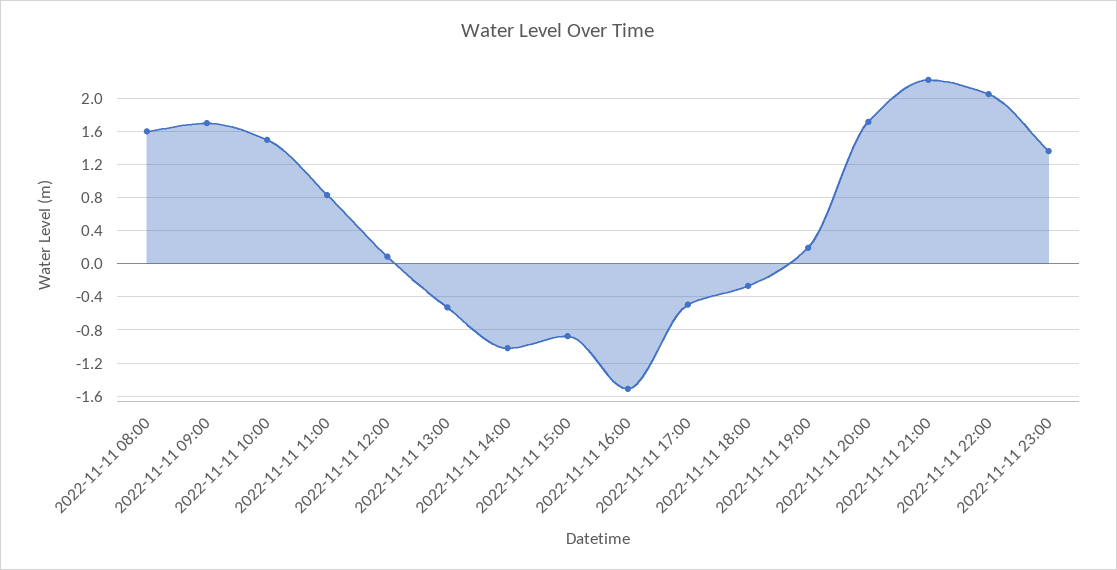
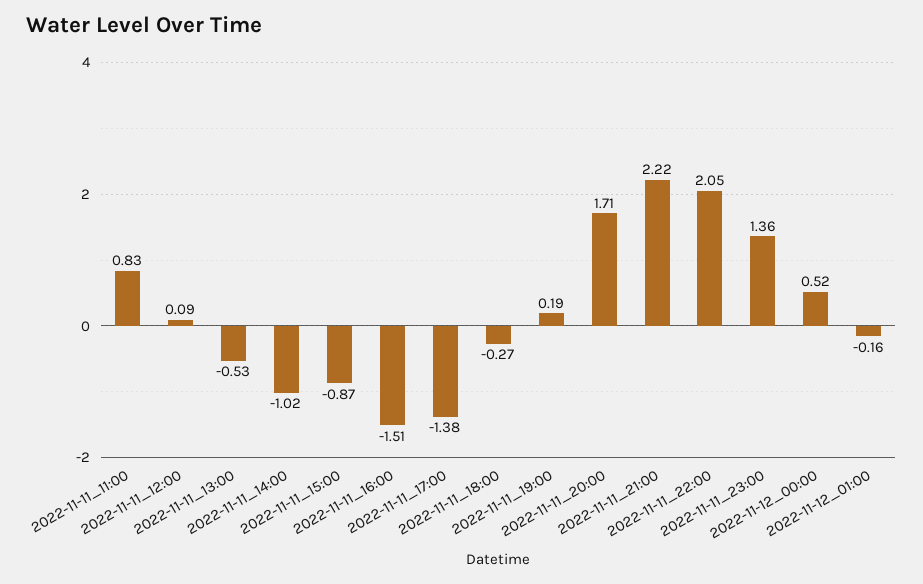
2022-11-11 08:00: 1.6 -> none
2022-11-11 09:00: 1.7 -> none
2022-11-11 10:00: 1.5 -> none
2022-11-11 17:00: -0.5 -> -1.38
2022-11-12_00:00: none -> 0.52
2022-11-12_01:00: none -> -0.16

